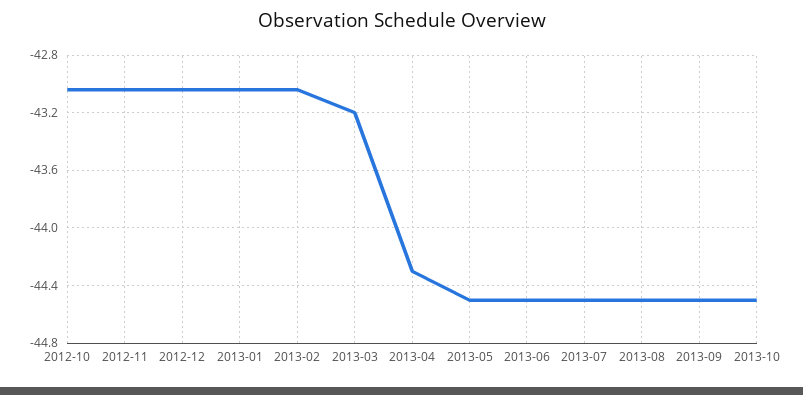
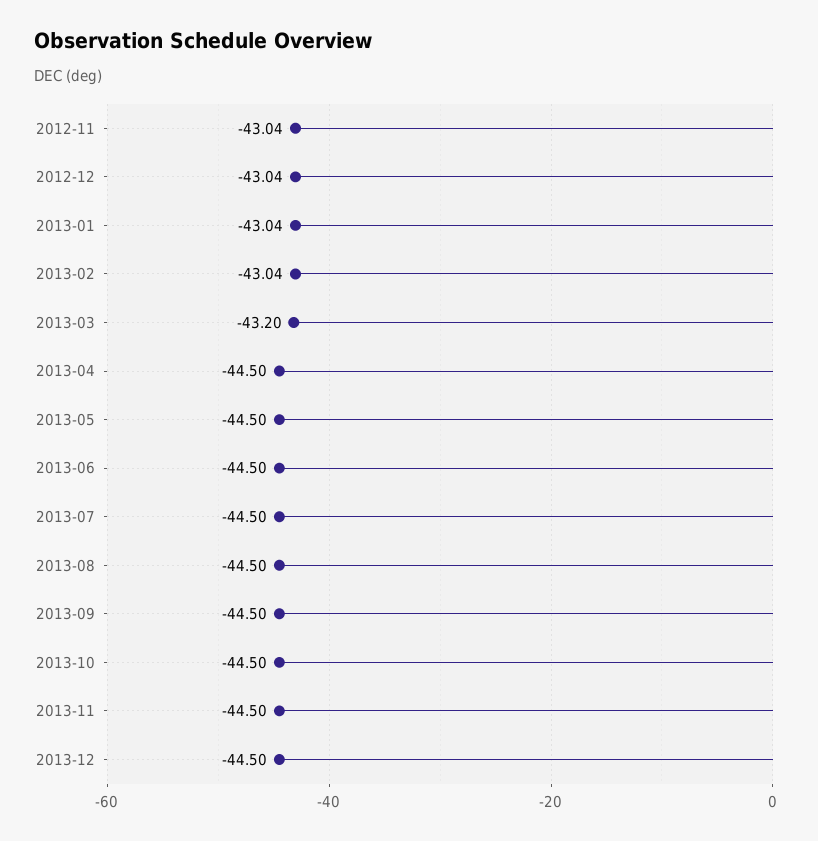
2012-10: -43.05 -> none
2013-04: -44.3 -> -44.5
2013-11: none -> -44.5
2013-12: none -> -44.5

